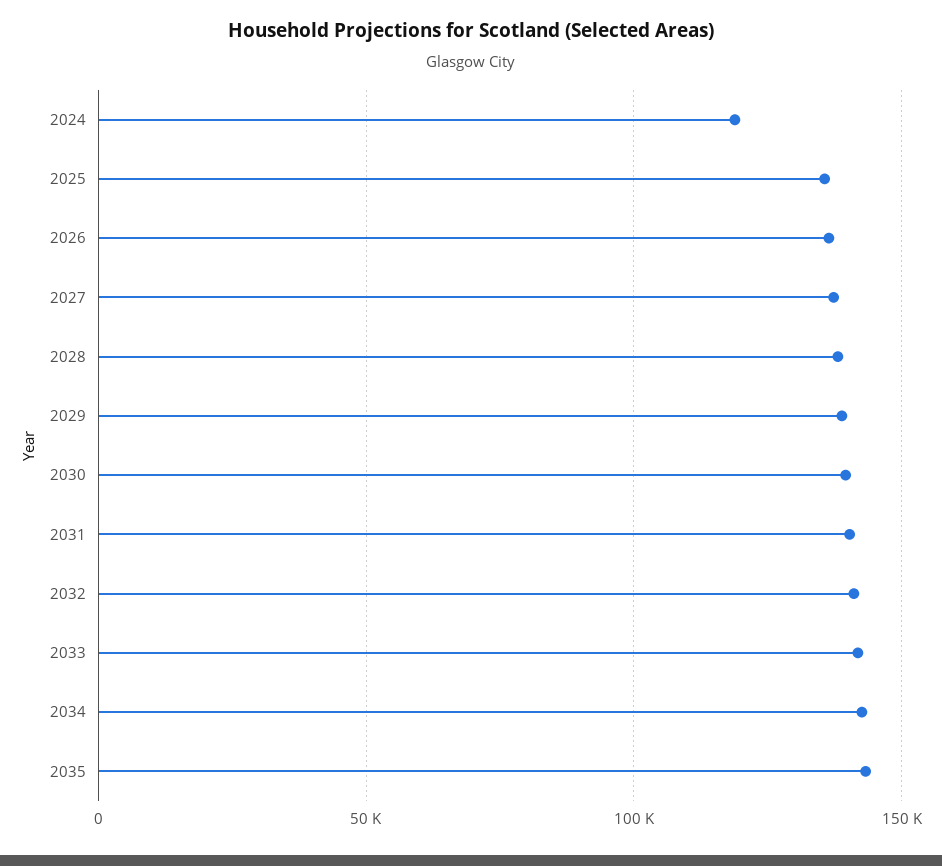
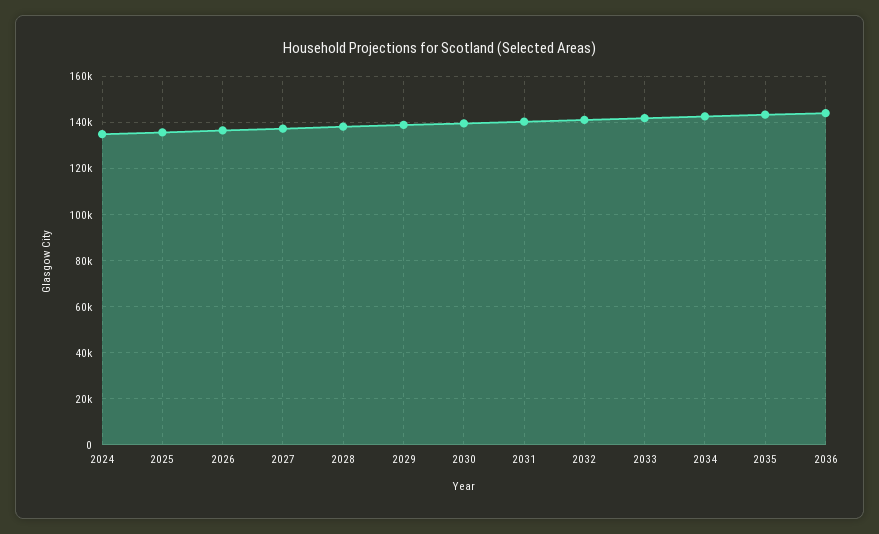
2024: 120000 -> 135000
2036: none -> 145000

